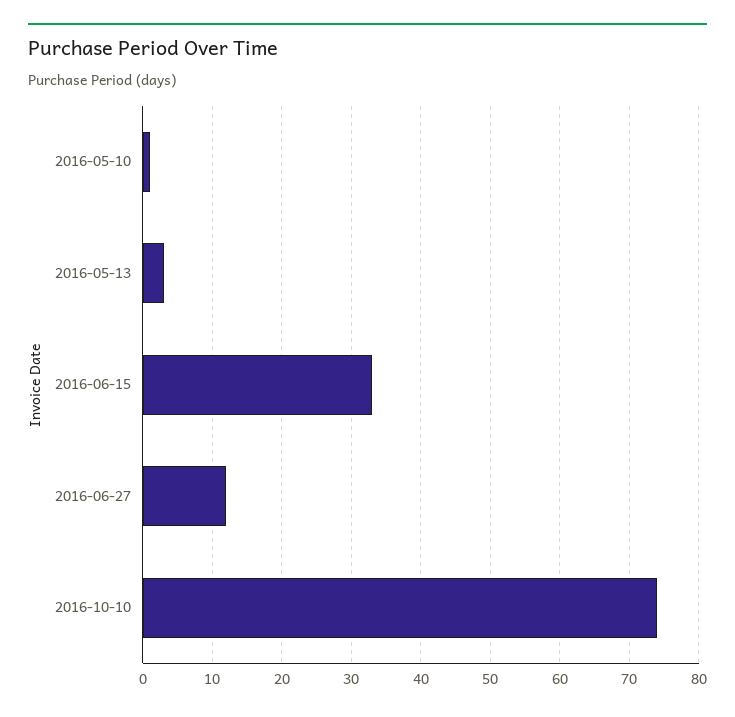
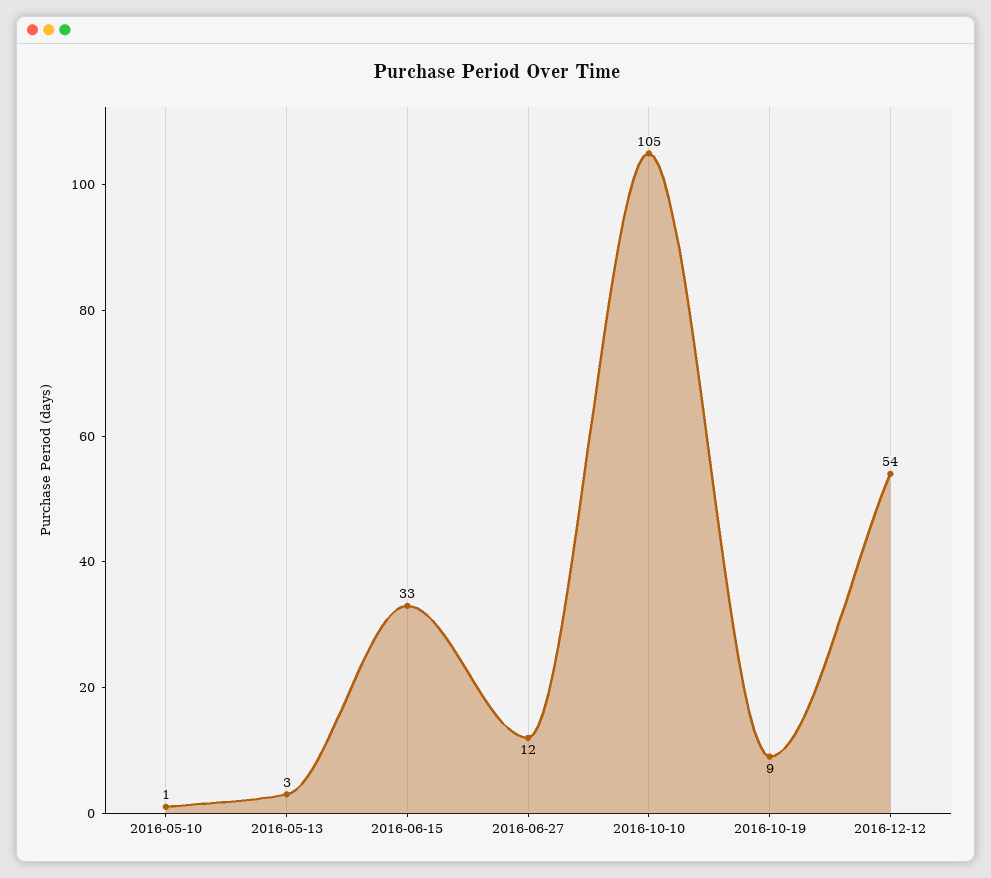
2016-10-10: 74 -> 105
2016-10-19: none -> 9
2016-12-12: none -> 54

